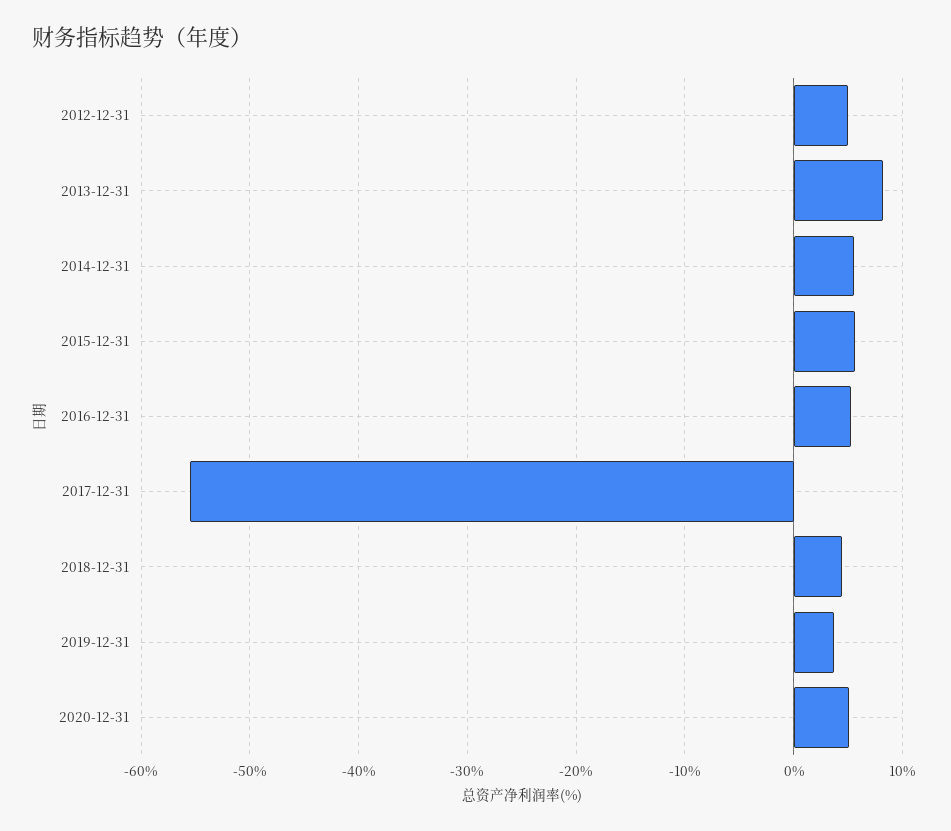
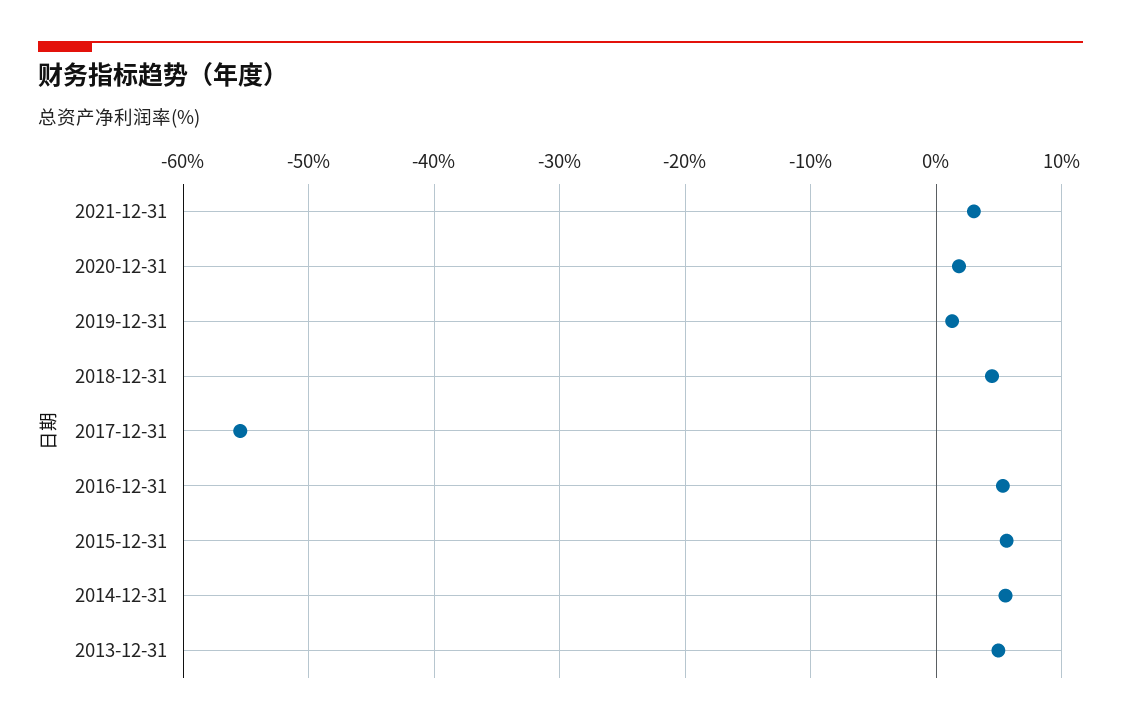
2012-12-31: 5 -> none
2013-12-31: 8 -> 5
2019-12-31: 4 -> 1
2020-12-31: 5 -> 2
2021-12-31: none -> 3

